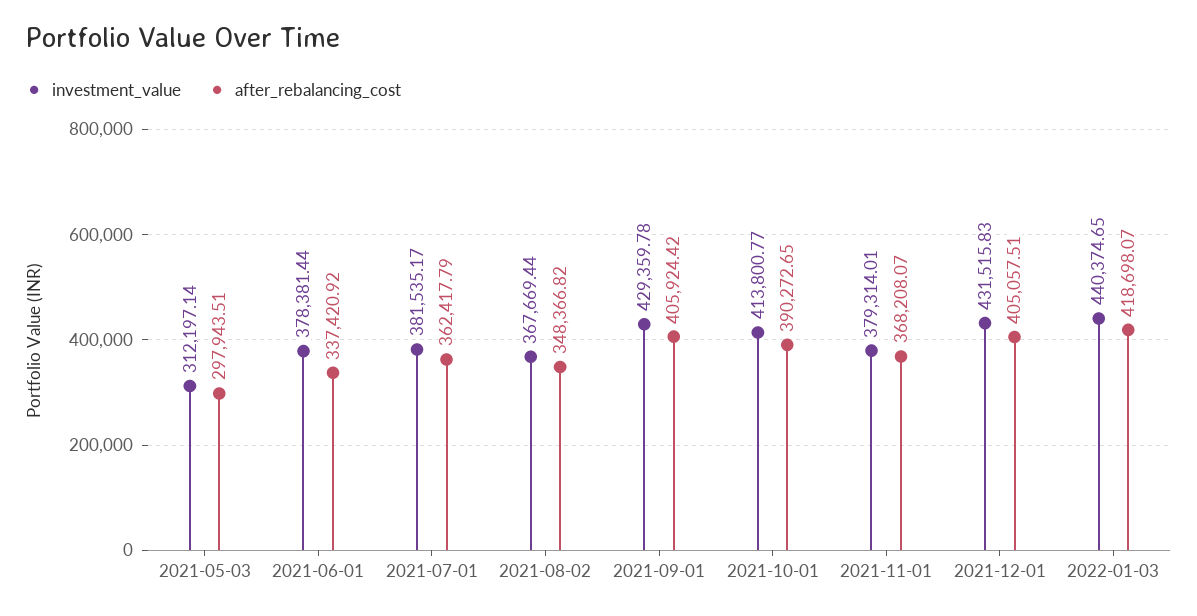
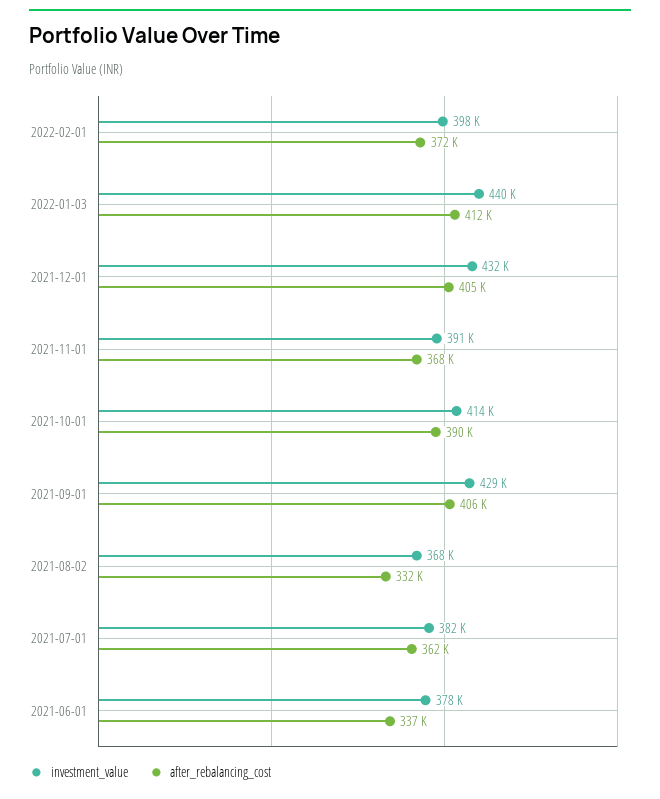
investment_value, 2021-05-03: 312197.14 -> none
after_rebalancing_cost, 2021-05-03: 297943.51 -> none
after_rebalancing_cost, 2021-08-02: 348366.82 -> 332000
investment_value, 2021-11-01: 379314.01 -> 391000
after_rebalancing_cost, 2022-01-03: 418698.07 -> 412000
investment_value, 2022-02-01: none -> 398000
after_rebalancing_cost, 2022-02-01: none -> 372000

